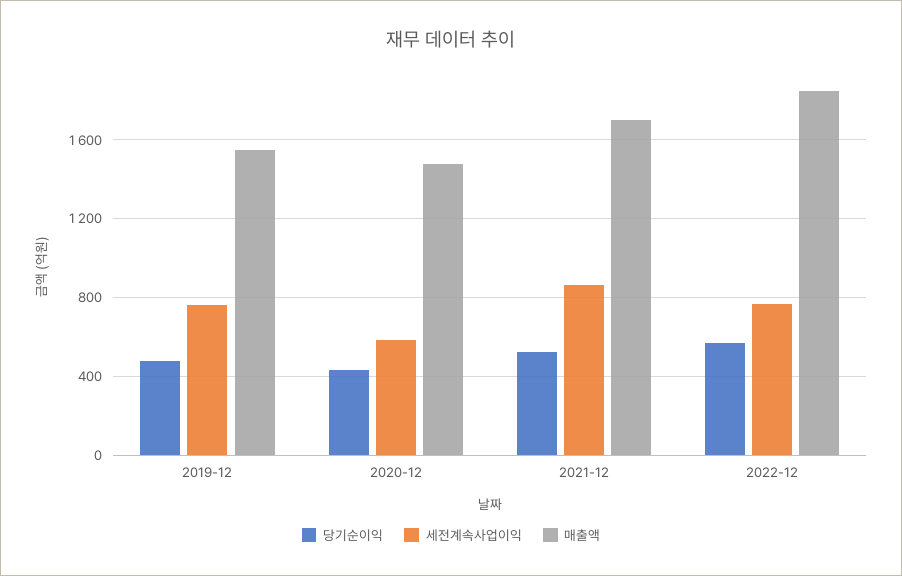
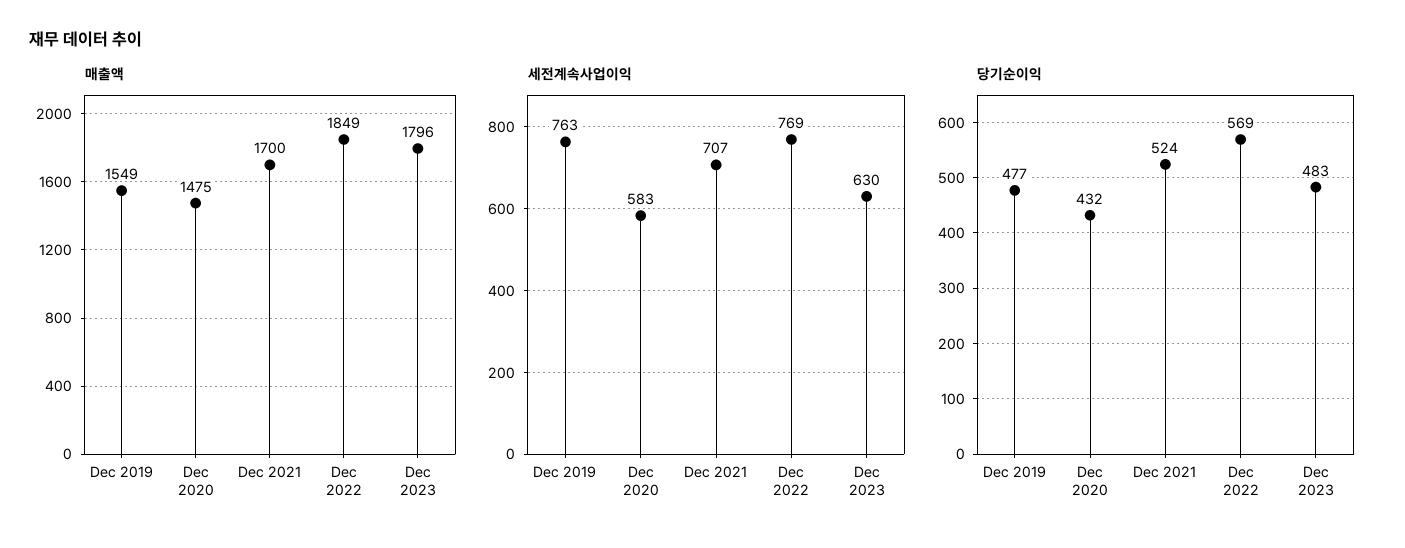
세전계속사업이익, 2021-12: 850 -> 707
매출액, Dec 2023: none -> 1796
세전계속사업이익, Dec 2023: none -> 630
당기순이익, Dec 2023: none -> 483

